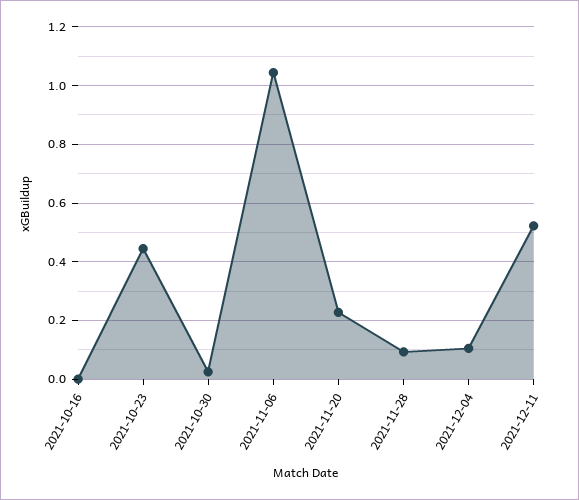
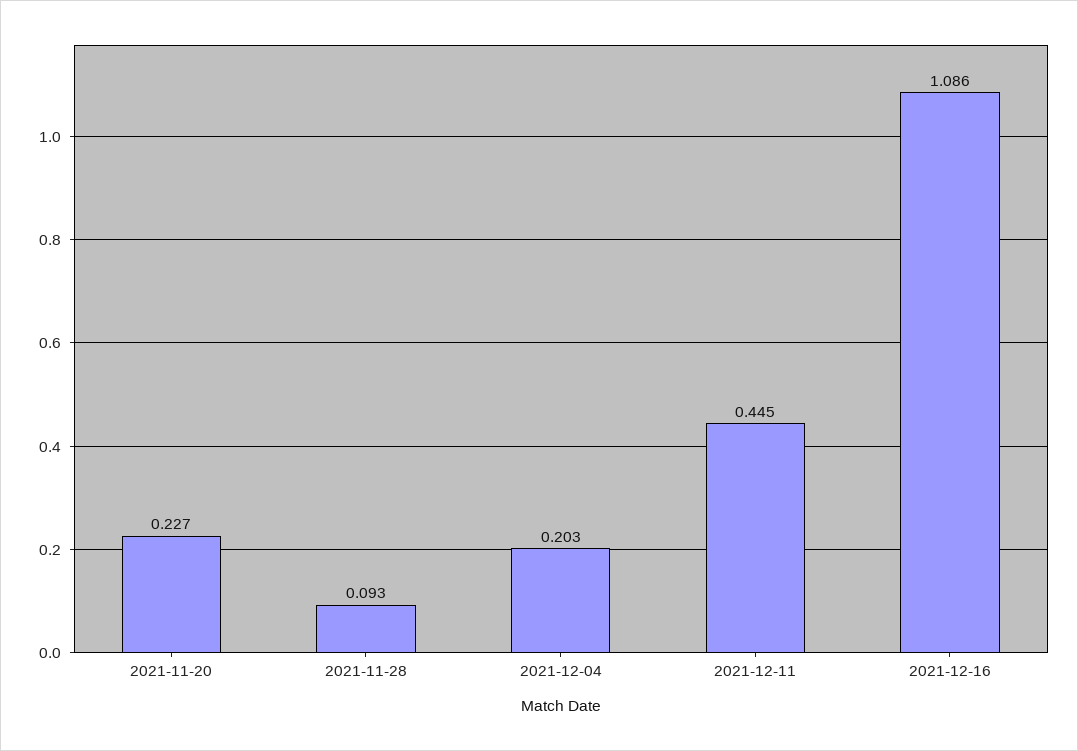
2021-10-16: 0 -> none
2021-10-23: 0.45 -> none
2021-10-30: 0.025 -> none
2021-11-06: 1.05 -> none
2021-12-04: 0.1 -> 0.203
2021-12-11: 0.525 -> 0.445
2021-12-16: none -> 1.086

